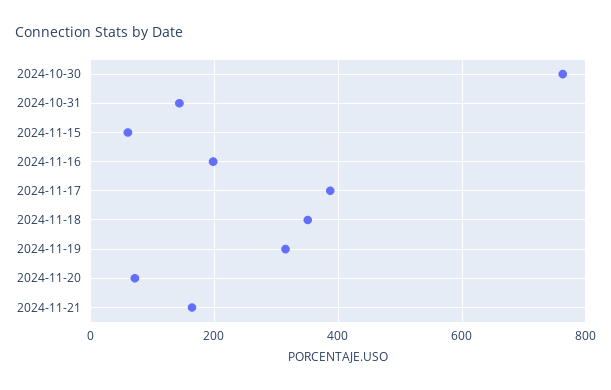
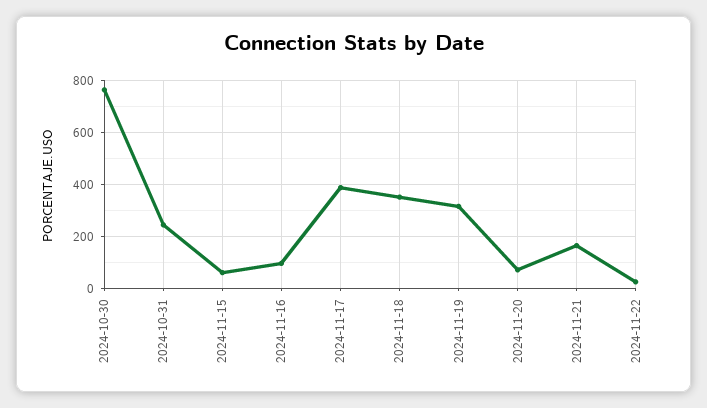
2024-10-31: 140 -> 250
2024-11-16: 200 -> 100
2024-11-22: none -> 25

